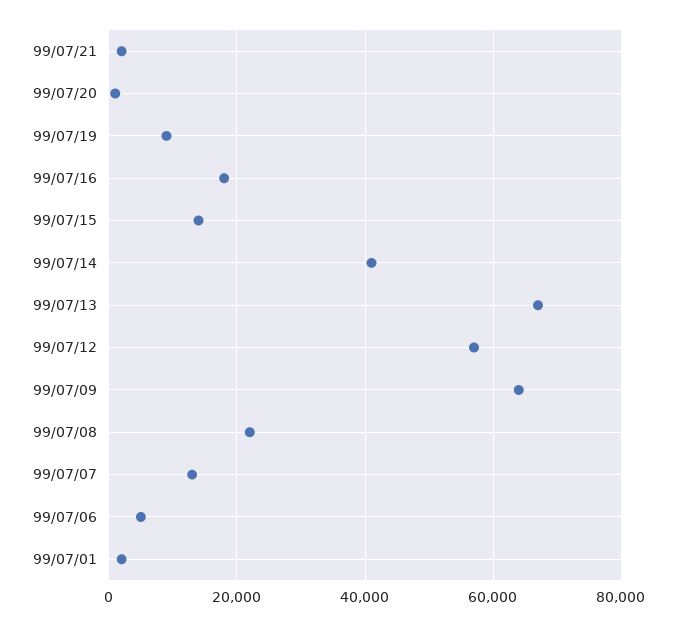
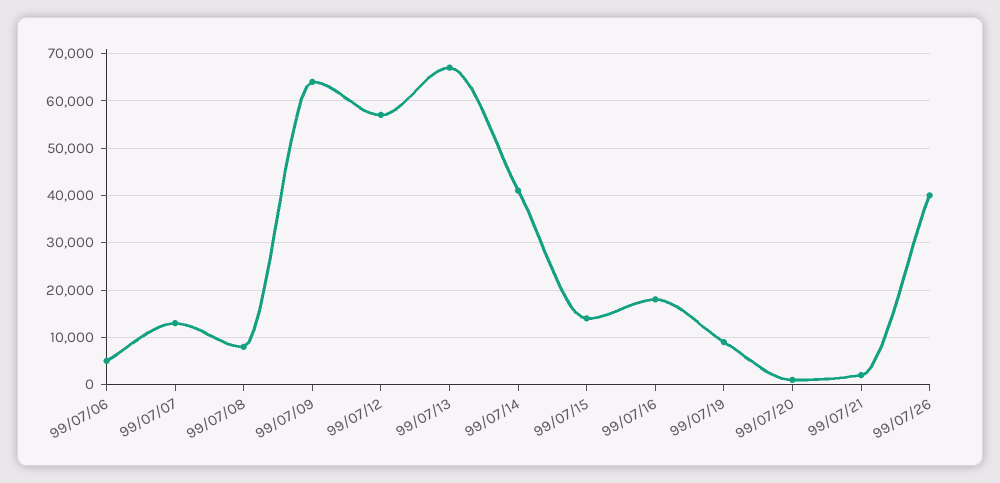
99/07/08: 22000 -> 8000
99/07/01: 2000 -> none
99/07/26: none -> 40000

